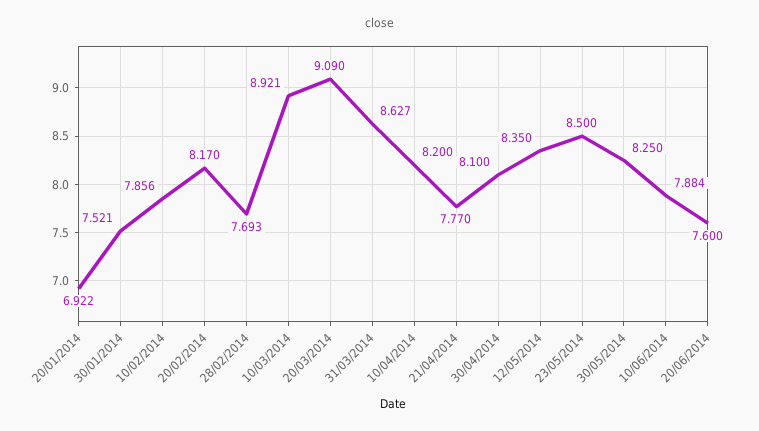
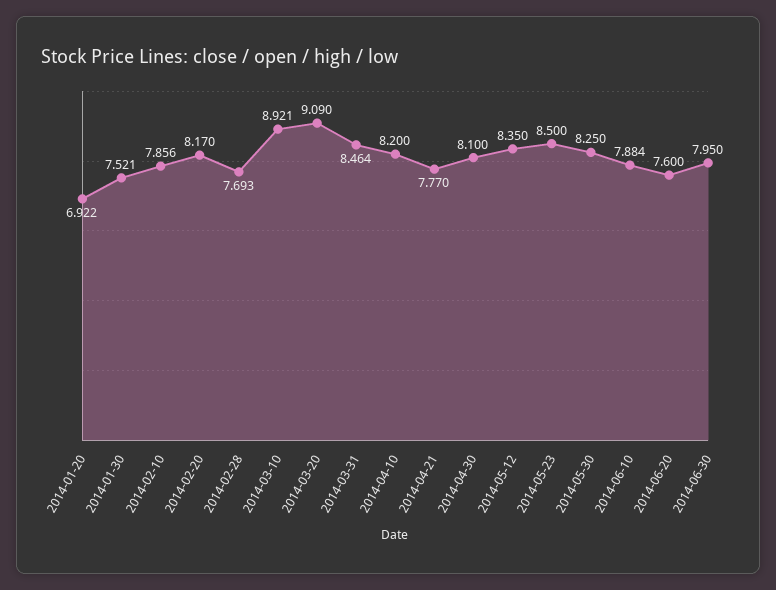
31/03/2014: 8.627 -> 8.464
2014-06-30: none -> 7.95

